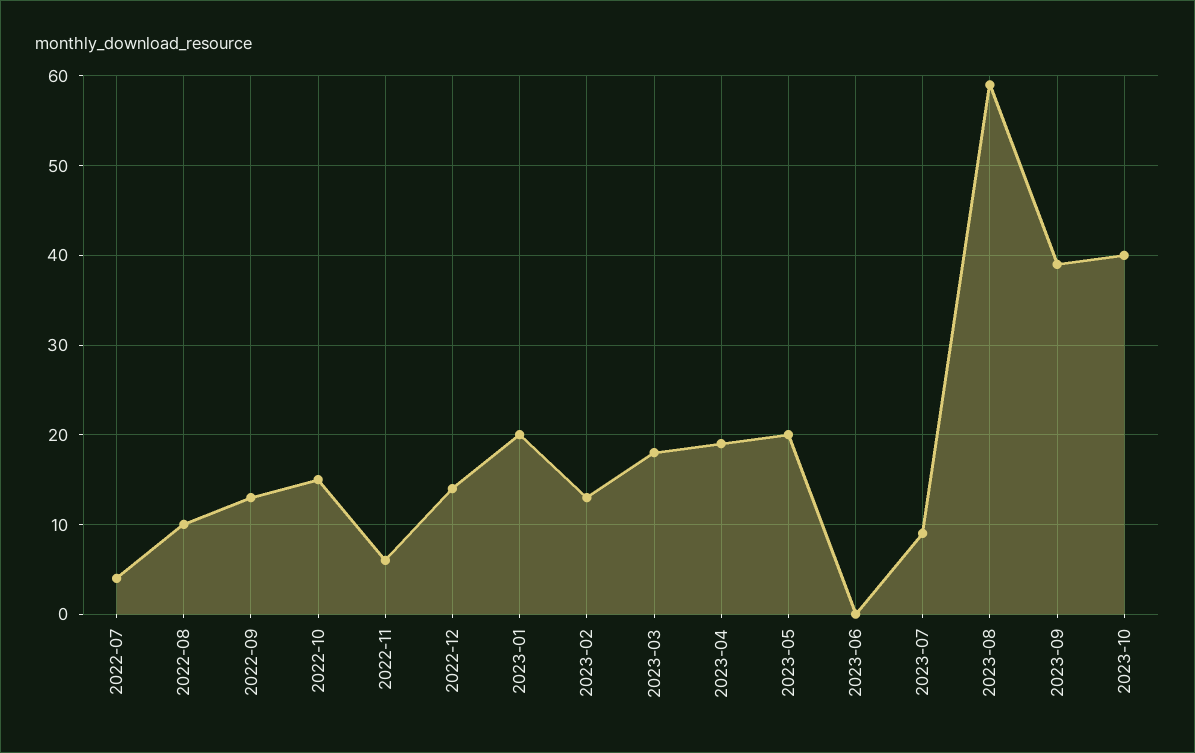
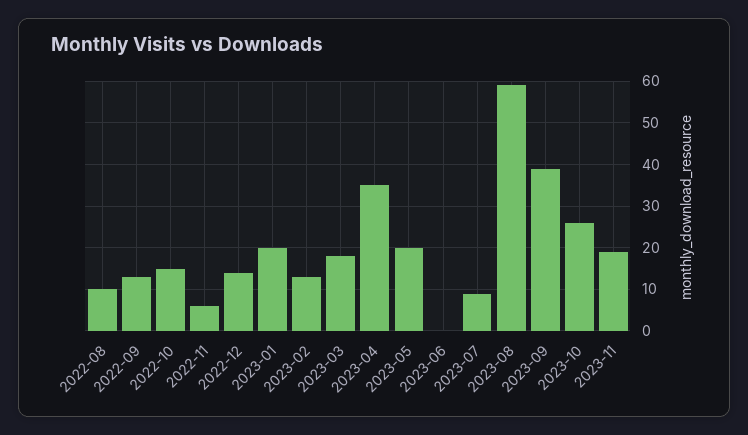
2022-07: 4 -> none
2023-04: 19 -> 35
2023-10: 40 -> 25
2023-11: none -> 20

